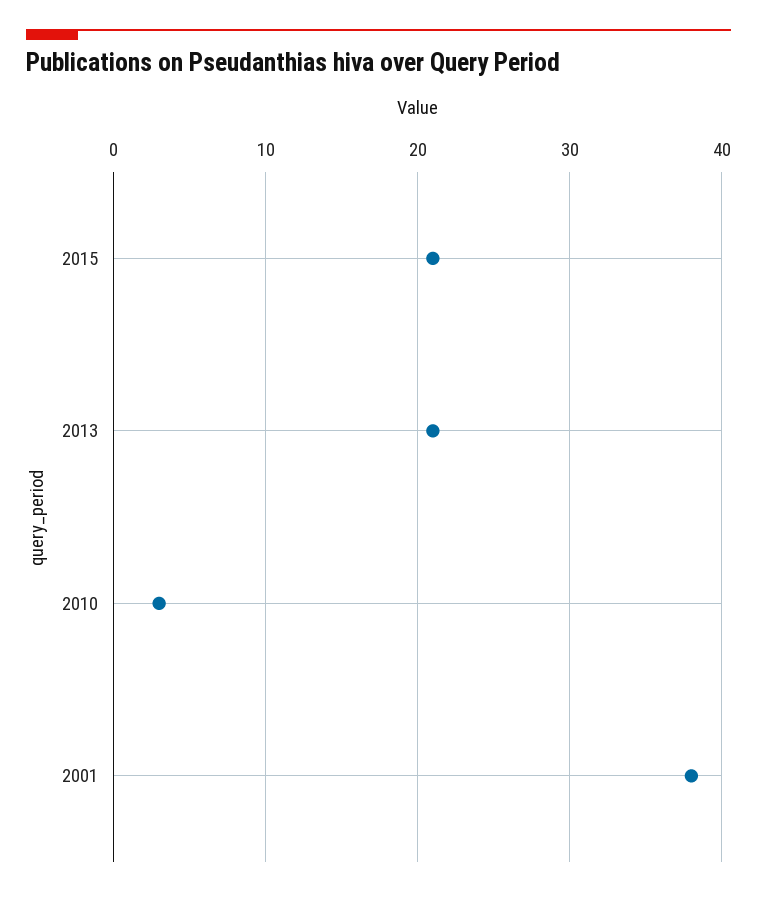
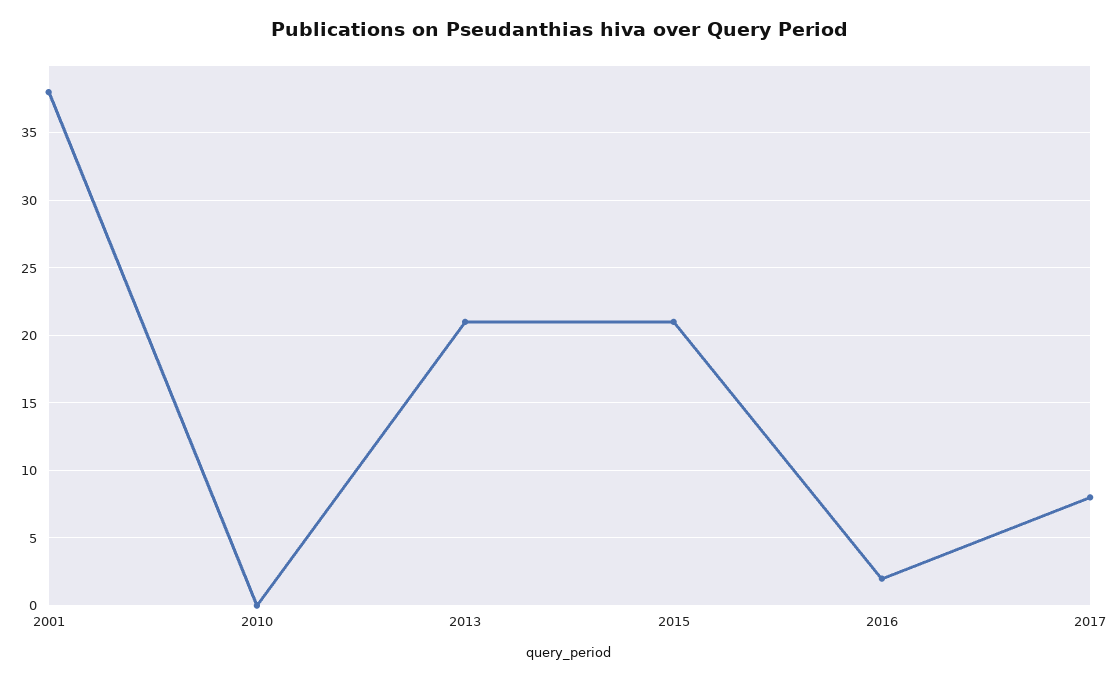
2010: 3 -> 0
2016: none -> 2
2017: none -> 8

